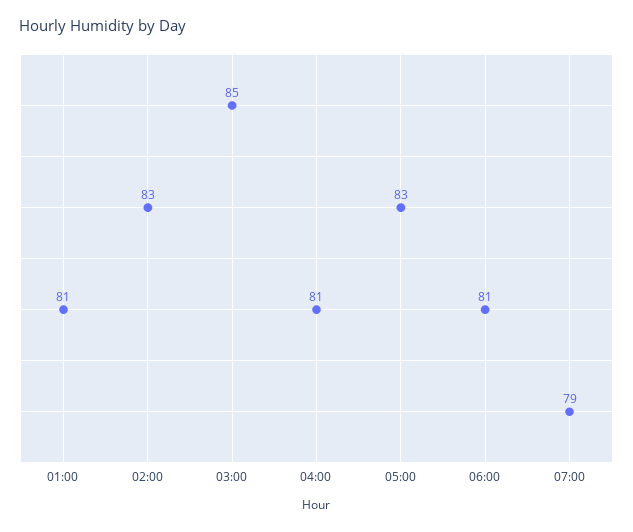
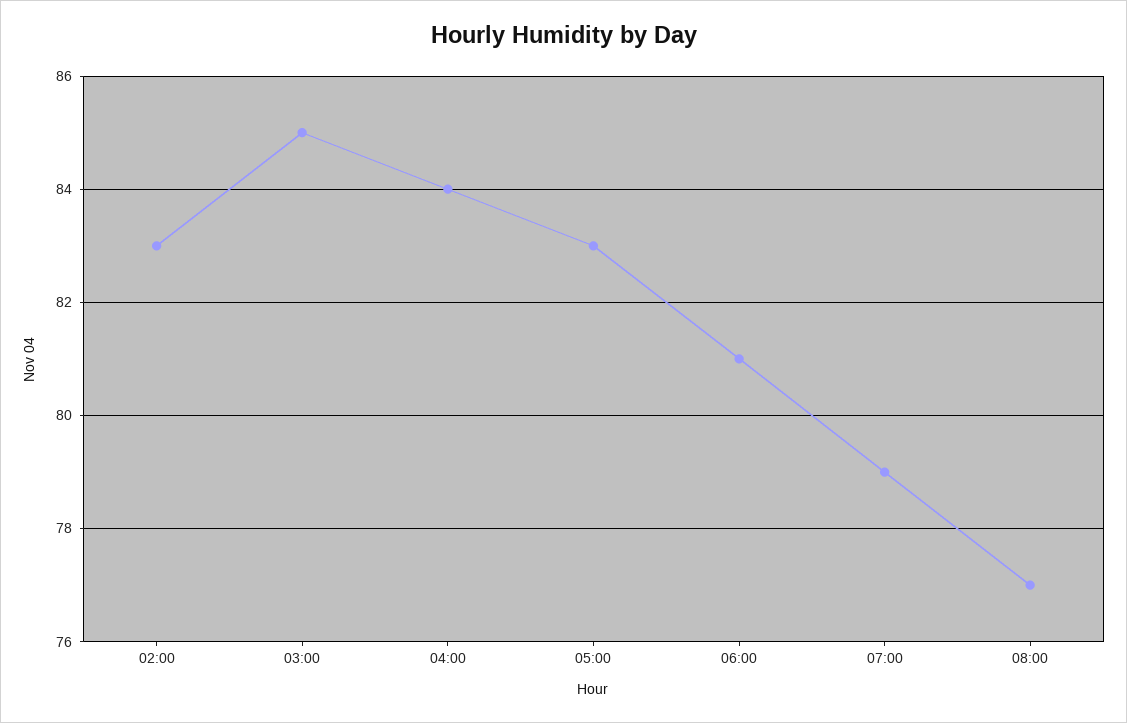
01:00: 81 -> none
04:00: 81 -> 84
08:00: none -> 77

